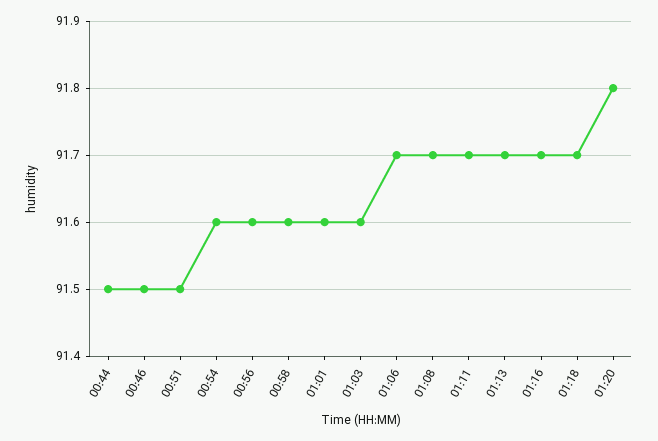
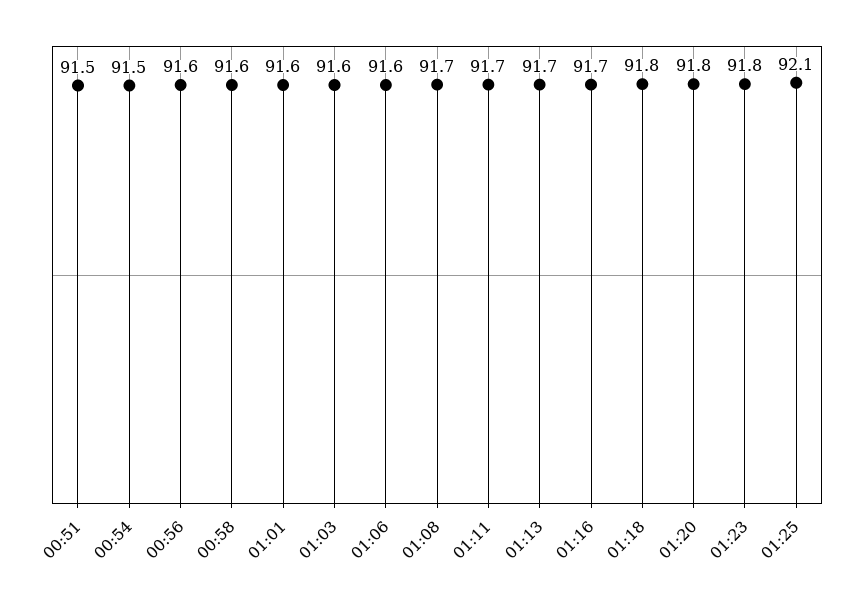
00:44: 91.5 -> none
00:46: 91.5 -> none
00:54: 91.6 -> 91.5
01:06: 91.7 -> 91.6
01:18: 91.7 -> 91.8
01:23: none -> 91.8
01:25: none -> 92.1

